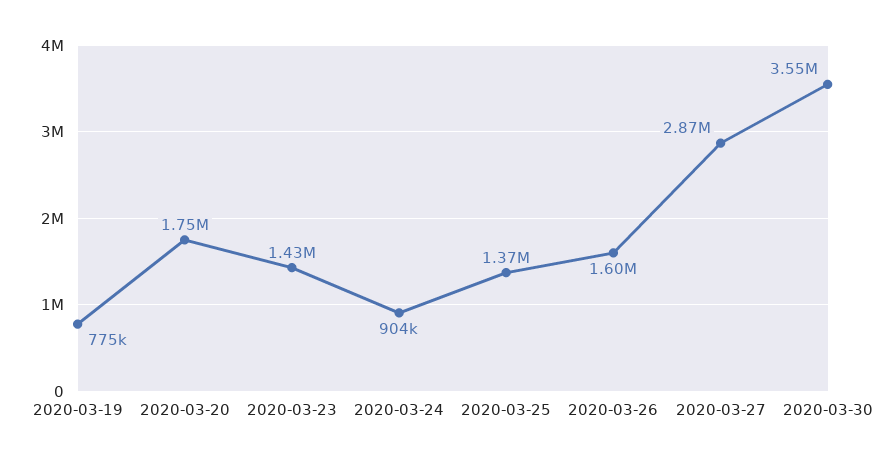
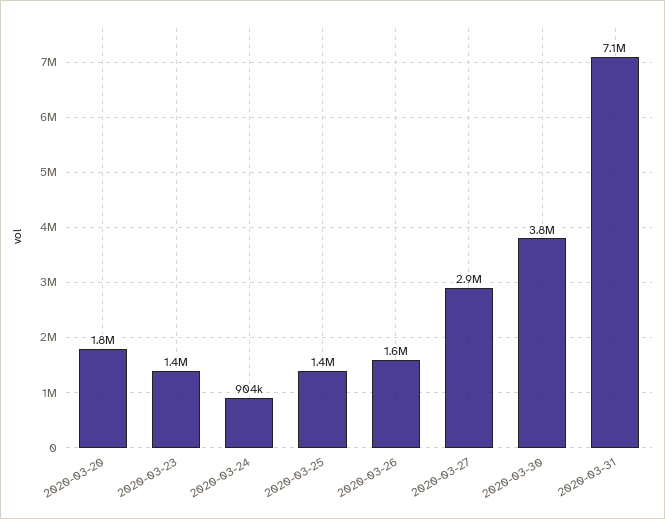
2020-03-19: 775000 -> none
2020-03-30: 3550000 -> 3800000
2020-03-31: none -> 7100000

